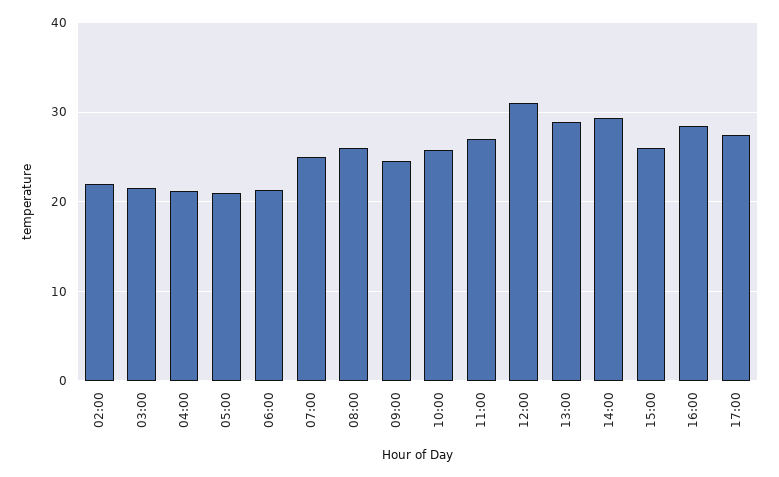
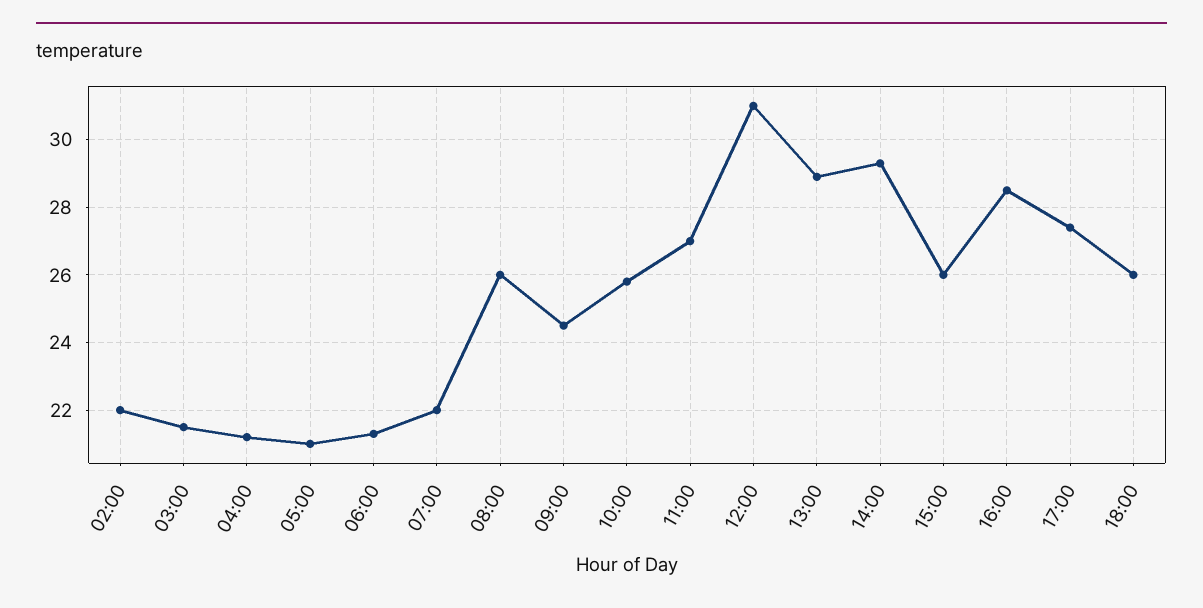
07:00: 25 -> 22
18:00: none -> 26

